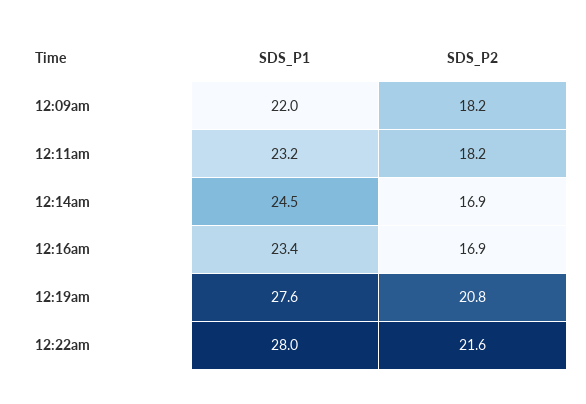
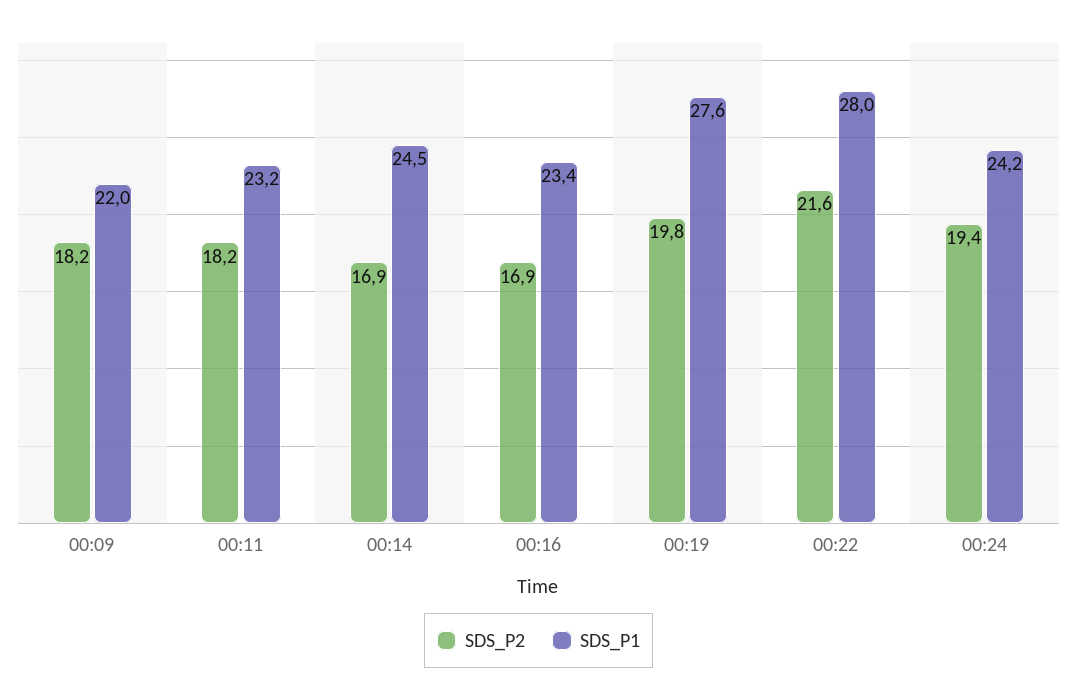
SDS_P2, 12:19am: 20.8 -> 19.8
SDS_P2, 00:24: none -> 19.4
SDS_P1, 00:24: none -> 24.2

